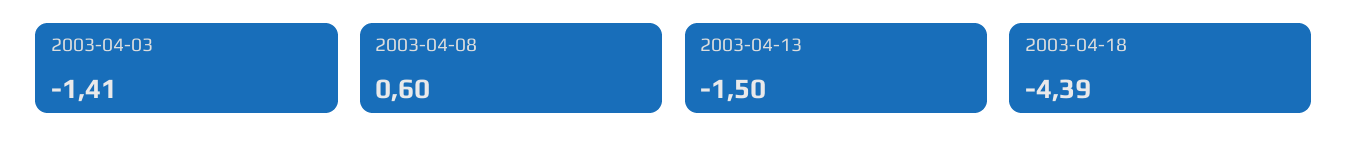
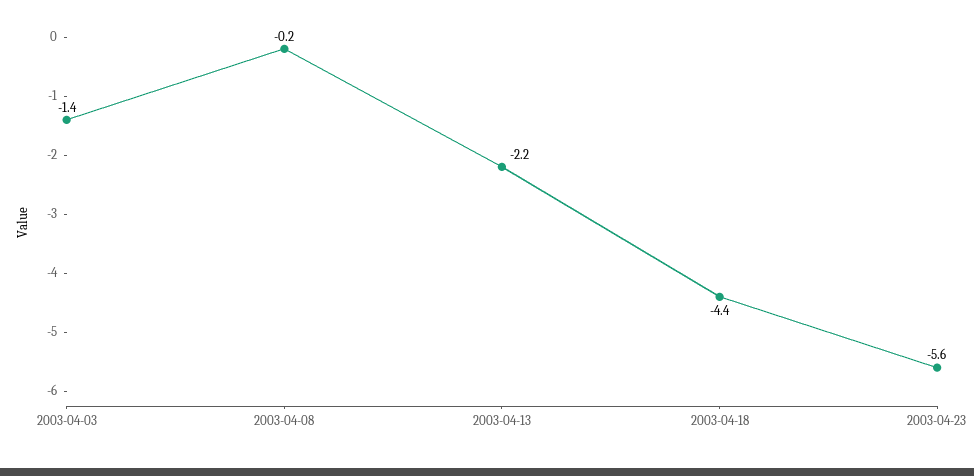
2003-04-08: 0.6 -> -0.2
2003-04-13: -1.5 -> -2.2
2003-04-23: none -> -5.6

